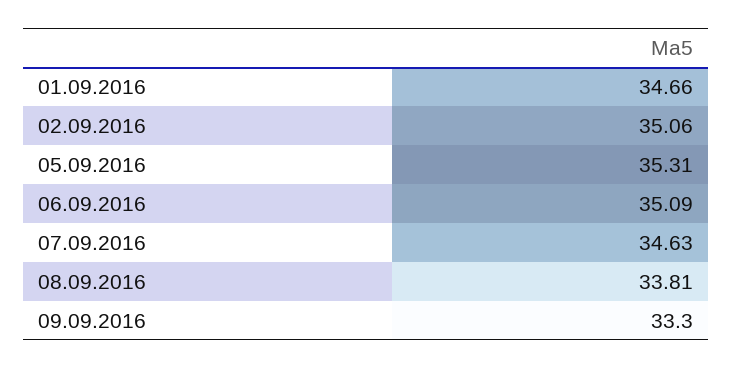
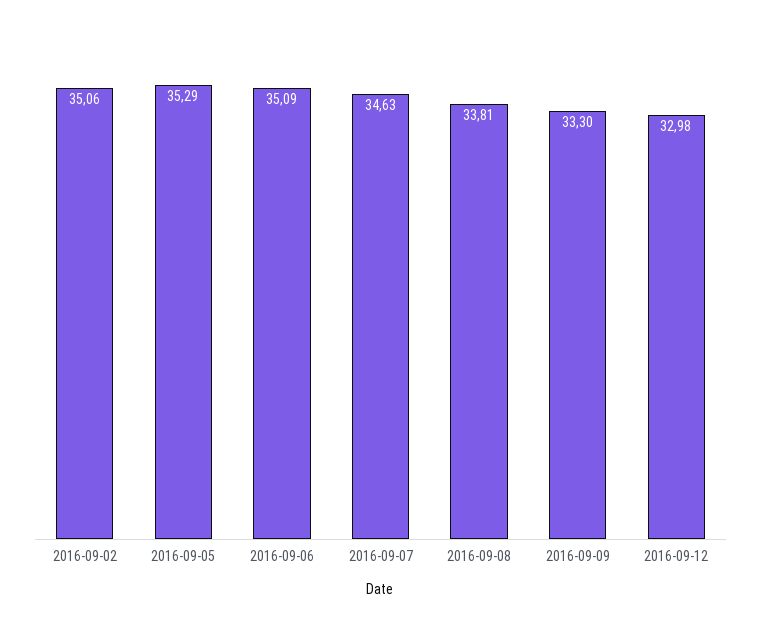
01.09.2016: 34.66 -> none
05.09.2016: 35.31 -> 35.29
2016-09-12: none -> 32.98

